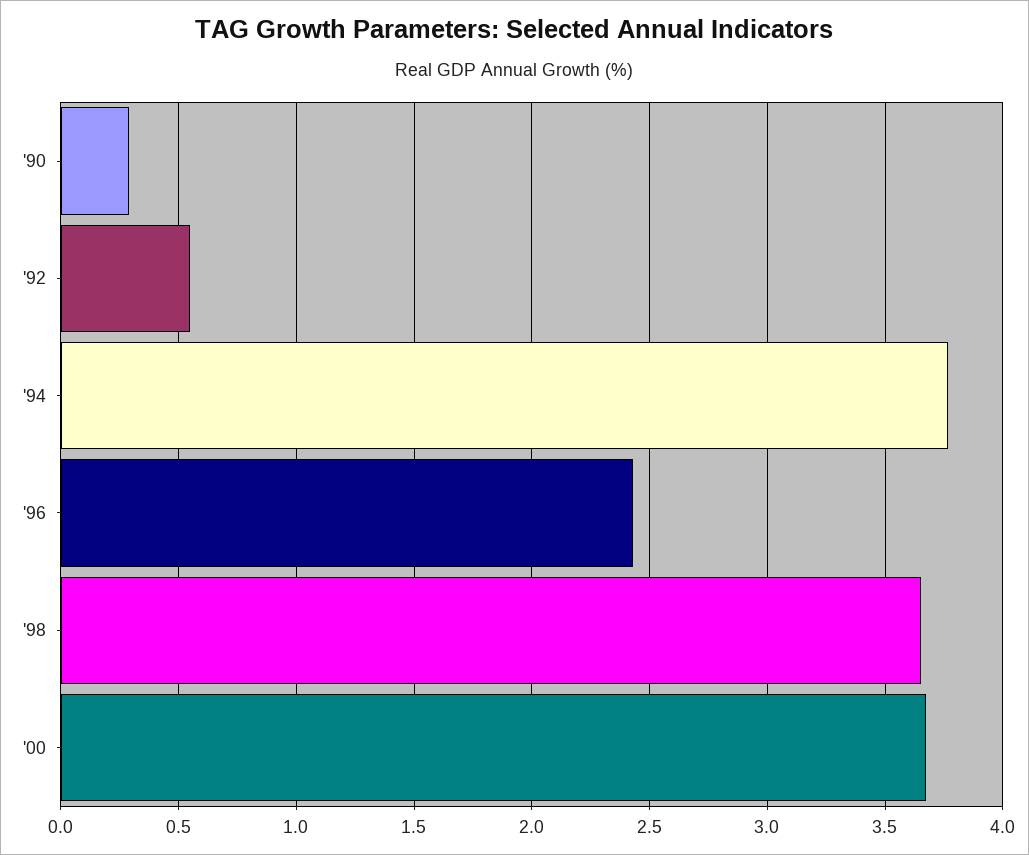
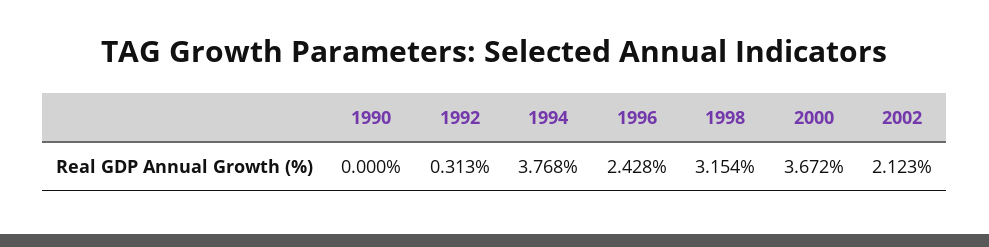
'90: 0.3 -> 0
'92: 0.55 -> 0.313
'98: 3.65 -> 3.154
2002: none -> 2.123

